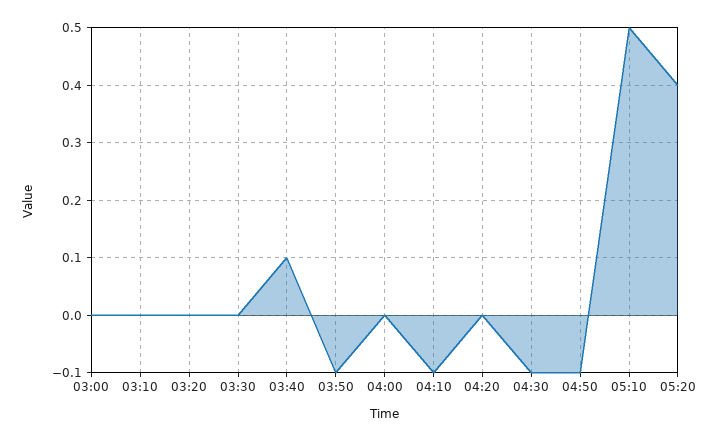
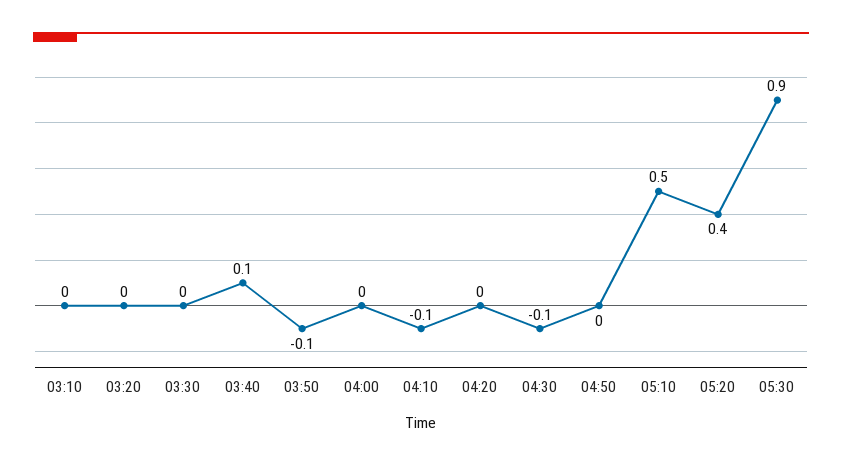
03:00: 0 -> none
04:50: -0.1 -> 0
05:30: none -> 0.9

